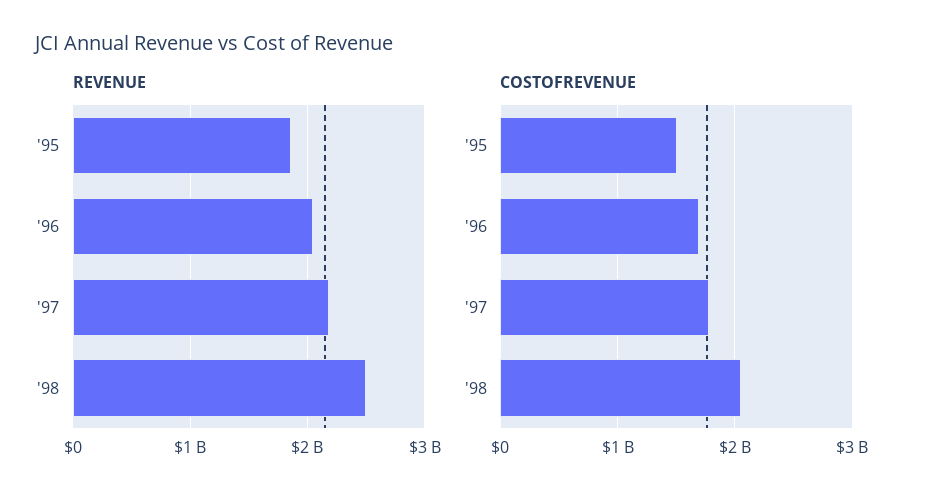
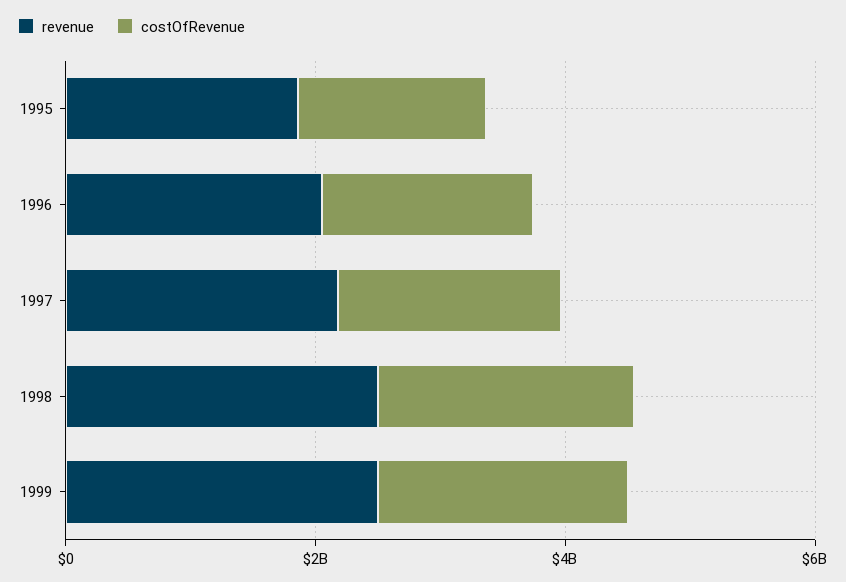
REVENUE, 1999: none -> 2500000000
COSTOFREVENUE, 1999: none -> 2000000000

